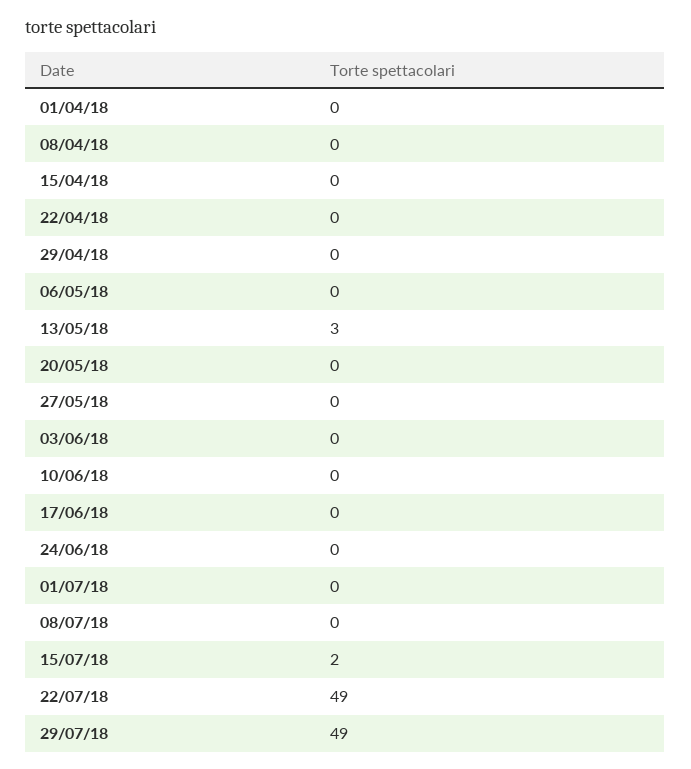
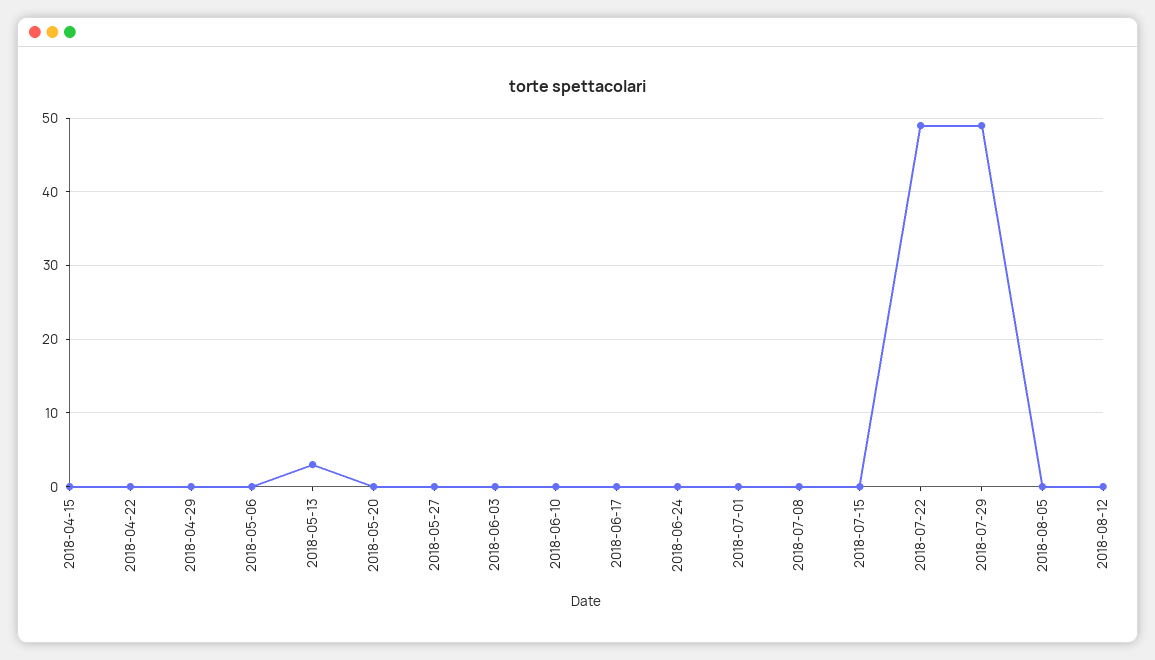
01/04/18: 0 -> none
08/04/18: 0 -> none
15/07/18: 2 -> 0
2018-08-05: none -> 0
2018-08-12: none -> 0

